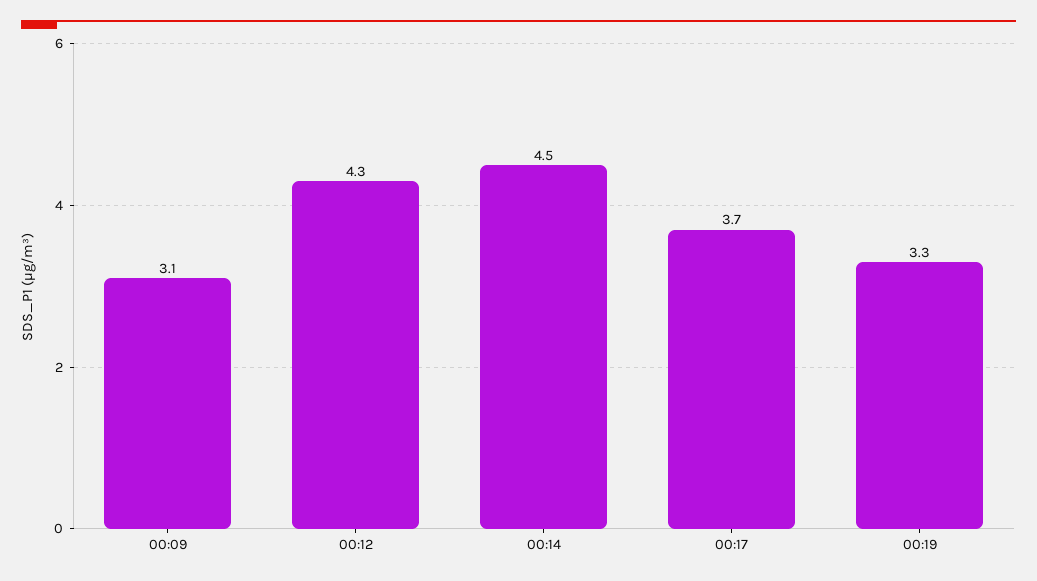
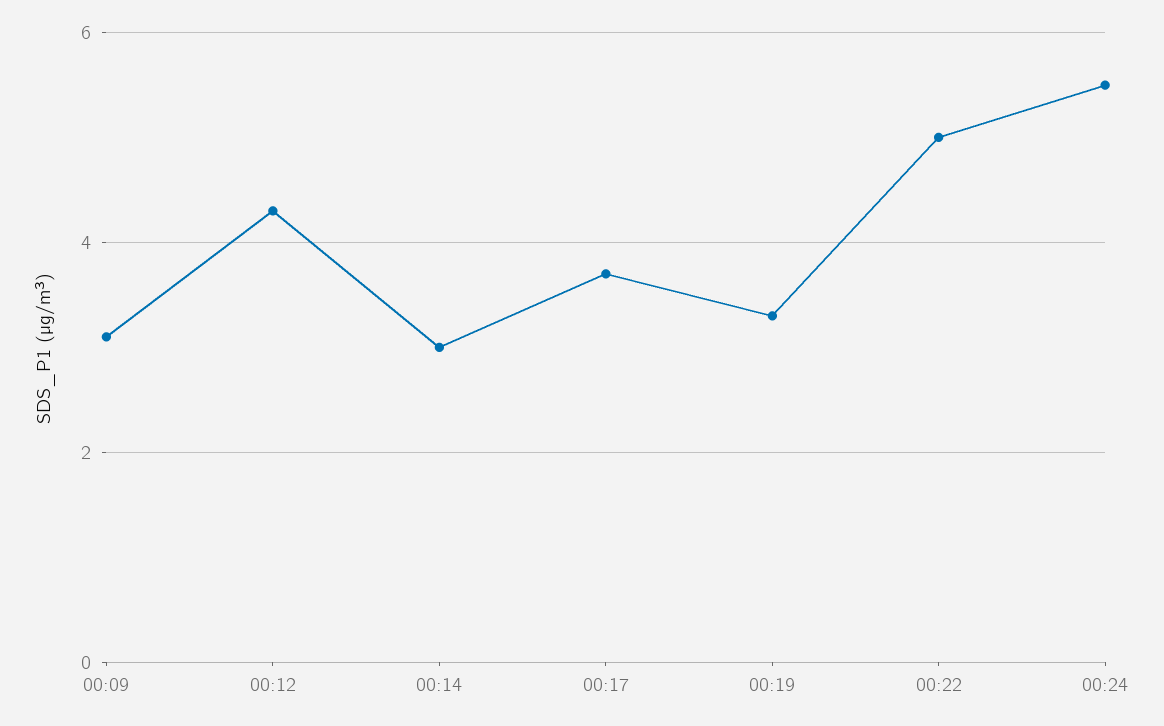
00:14: 4.5 -> 3
00:22: none -> 5
00:24: none -> 5.5

